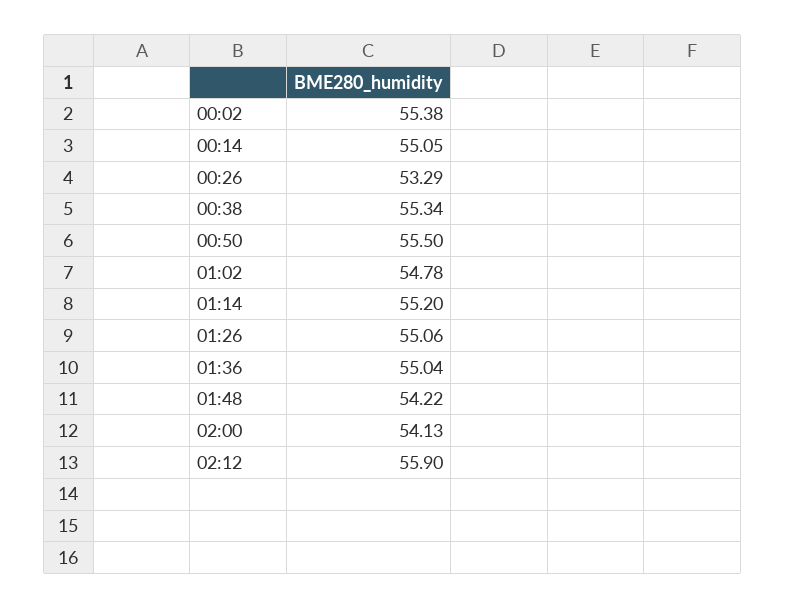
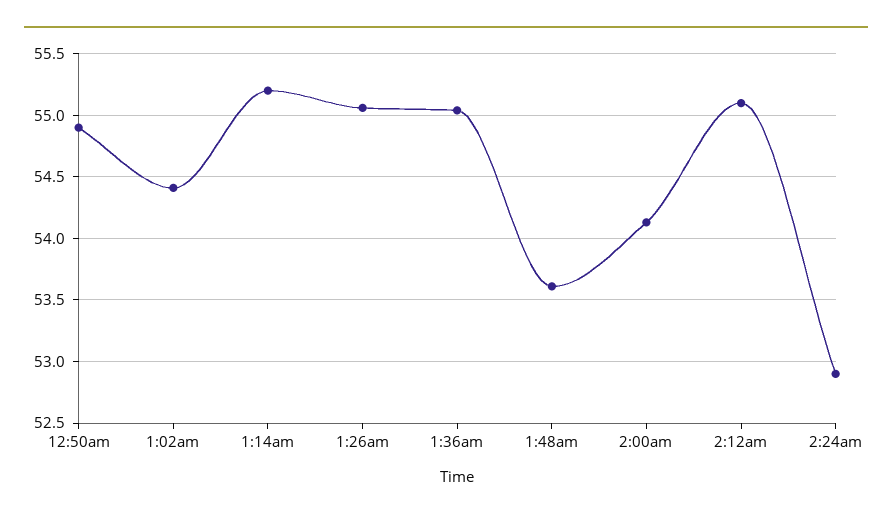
00:02: 55.38 -> none
00:14: 55.05 -> none
00:26: 53.29 -> none
00:38: 55.34 -> none
00:50: 55.5 -> 54.9
01:02: 54.78 -> 54.4
01:48: 54.22 -> 53.6
02:12: 55.9 -> 55.1
2:24am: none -> 52.9

